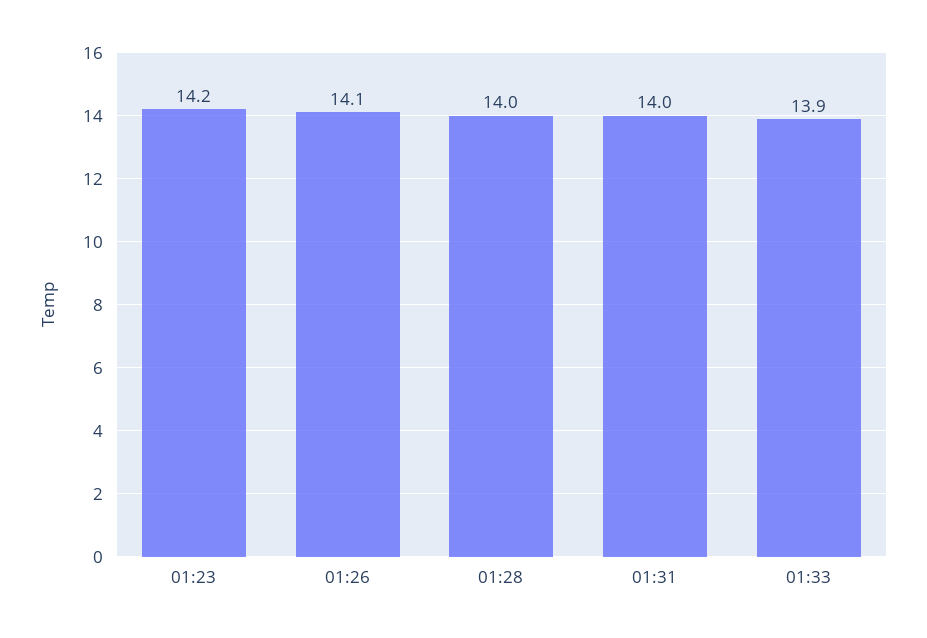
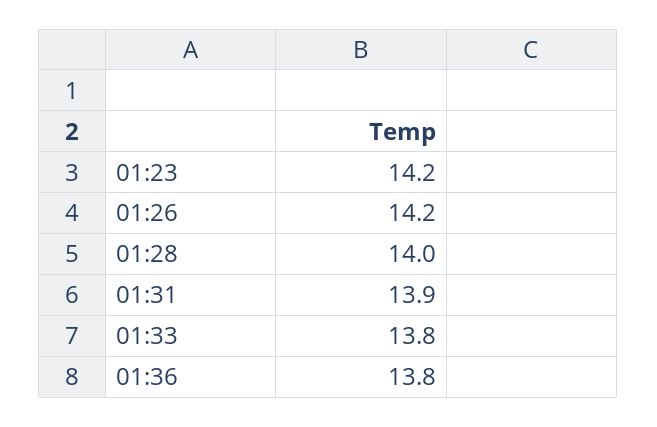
01:26: 14.1 -> 14.2
01:31: 14 -> 13.9
01:33: 13.9 -> 13.8
01:36: none -> 13.8

